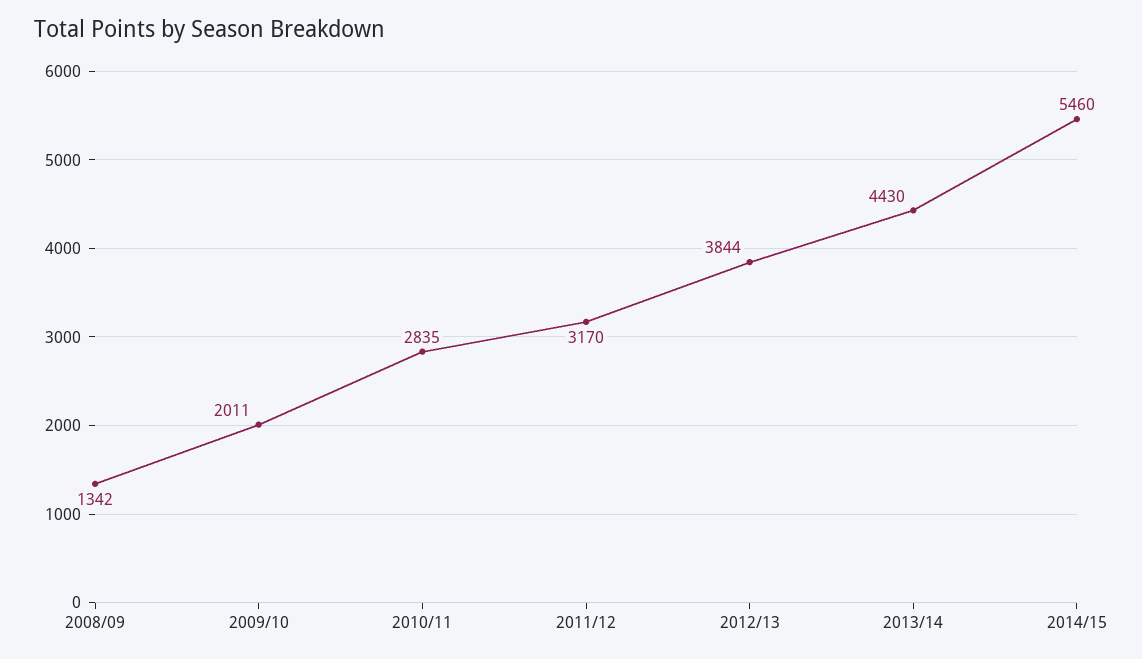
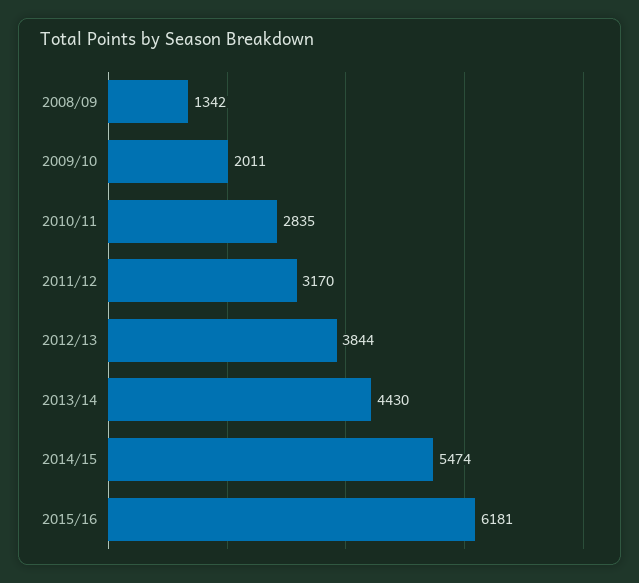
2014/15: 5460 -> 5474
2015/16: none -> 6181

